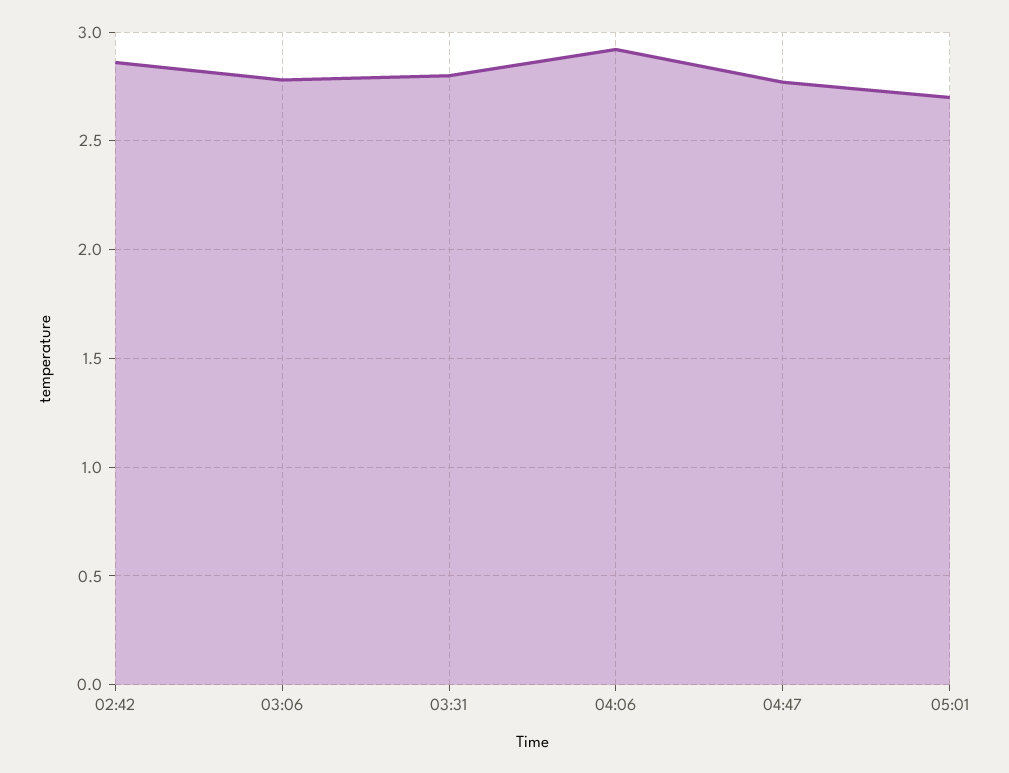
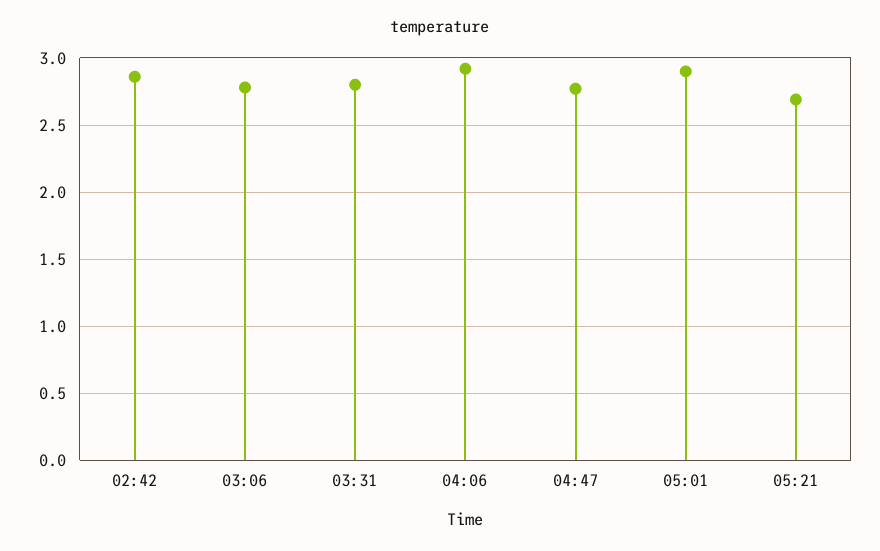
05:01: 2.7 -> 2.9
05:21: none -> 2.7

